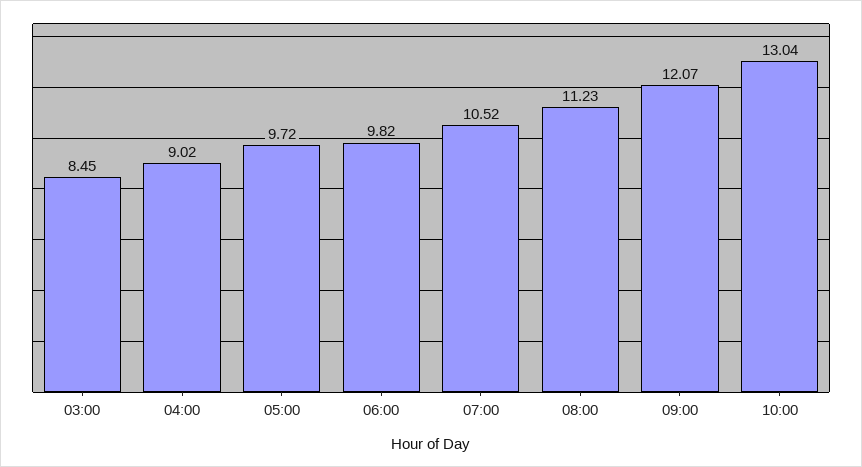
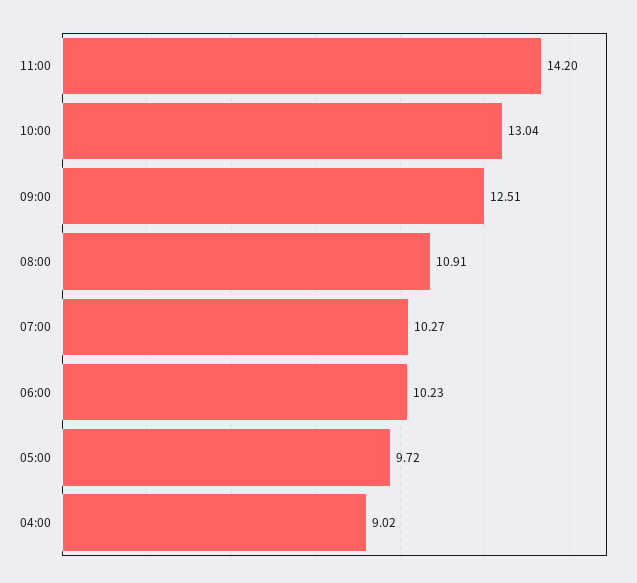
03:00: 8.45 -> none
06:00: 9.82 -> 10.23
07:00: 10.52 -> 10.27
08:00: 11.23 -> 10.91
09:00: 12.07 -> 12.51
11:00: none -> 14.2

